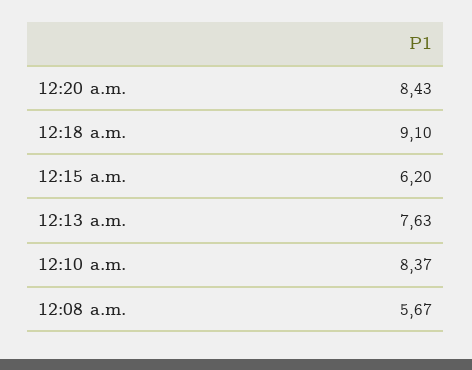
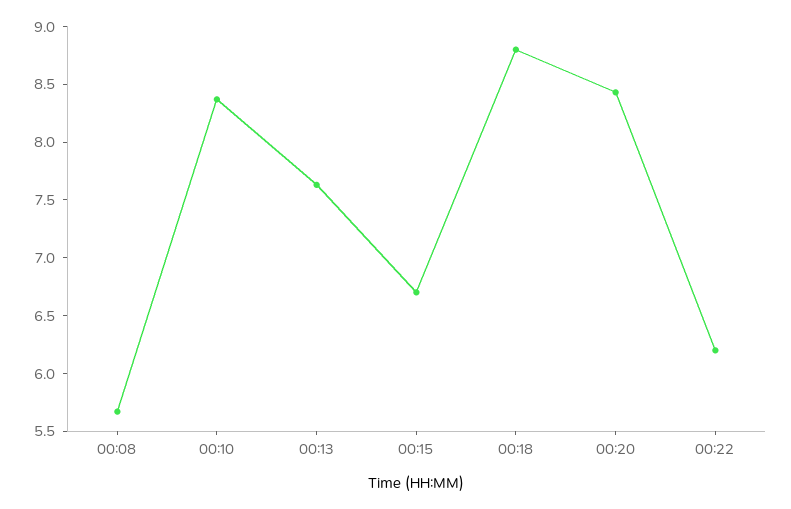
12:18 a.m.: 9.1 -> 8.8
12:15 a.m.: 6.2 -> 6.7
00:22: none -> 6.2

